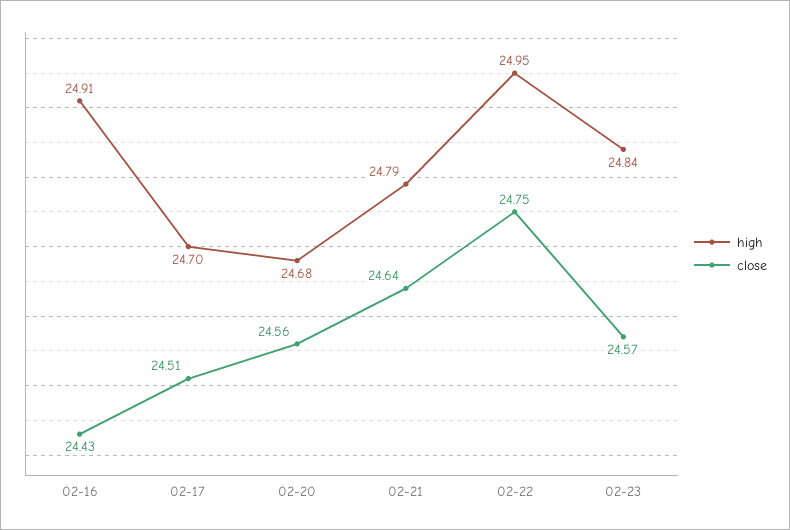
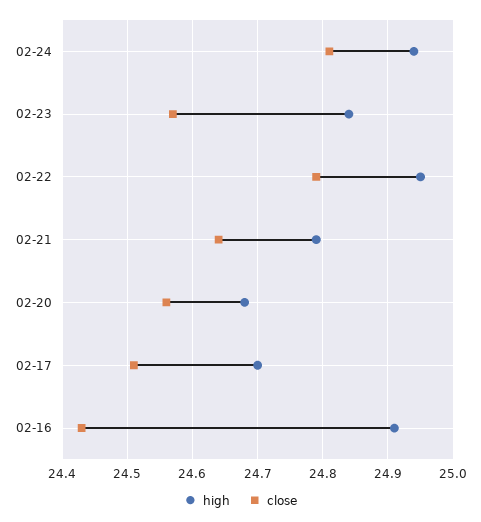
close, 02-22: 24.75 -> 24.79
high, 02-24: none -> 24.94
close, 02-24: none -> 24.81

